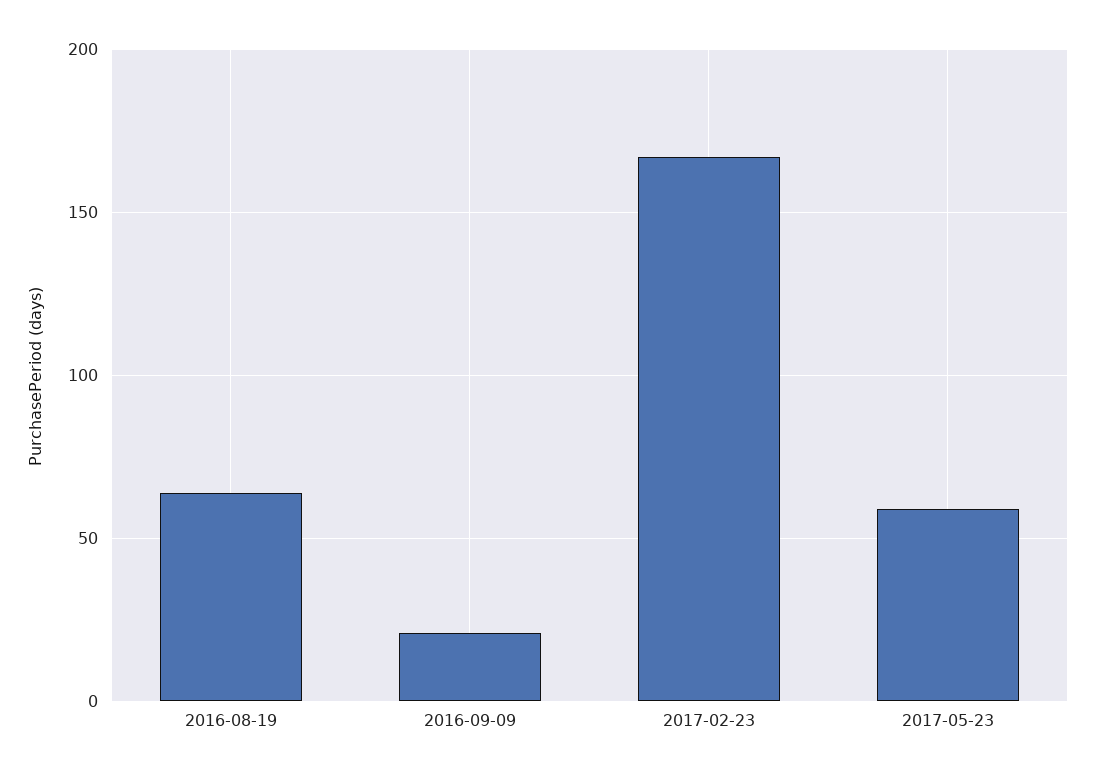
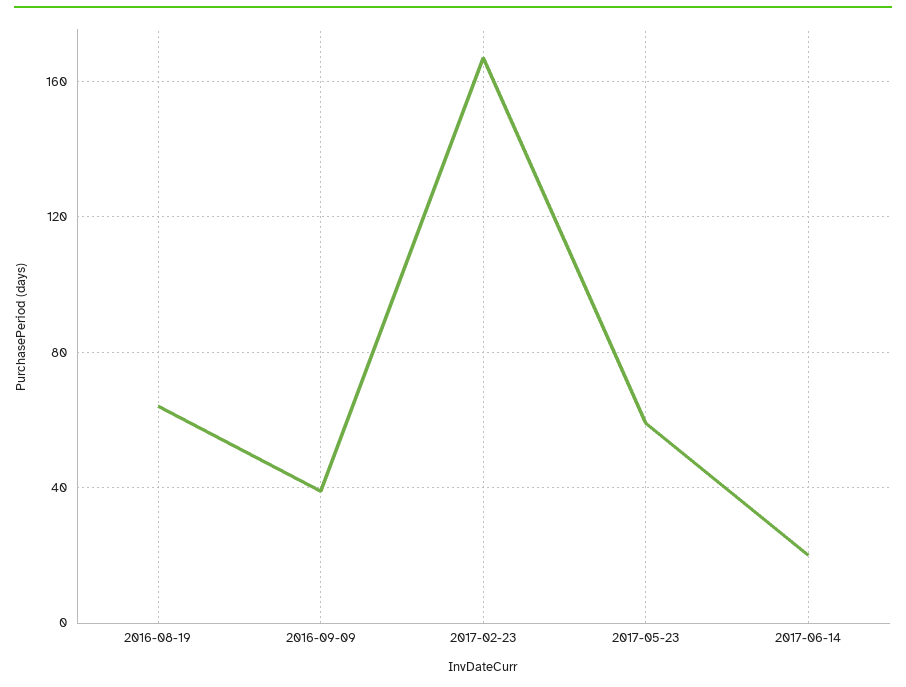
2016-09-09: 20 -> 40
2017-06-14: none -> 20

